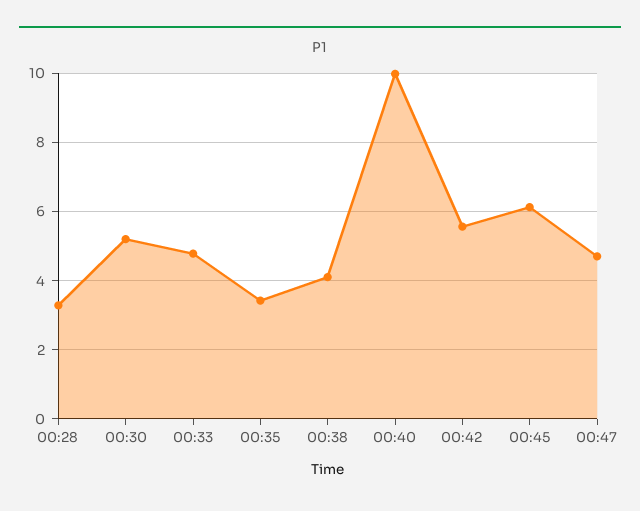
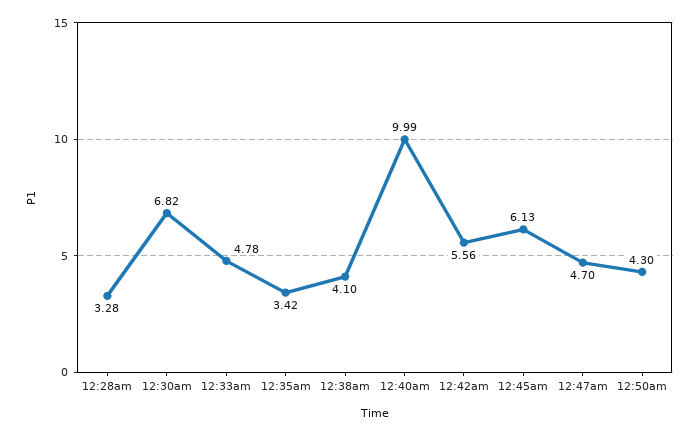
00:30: 5.2 -> 6.82
12:50am: none -> 4.3

